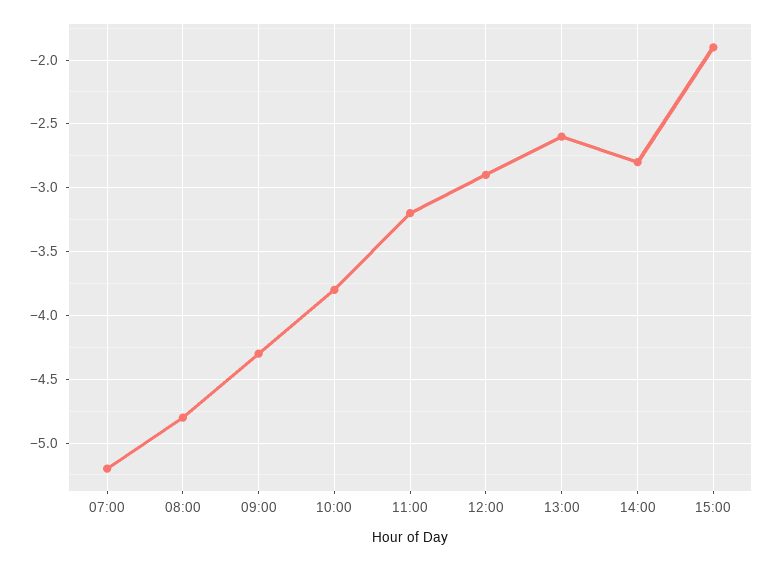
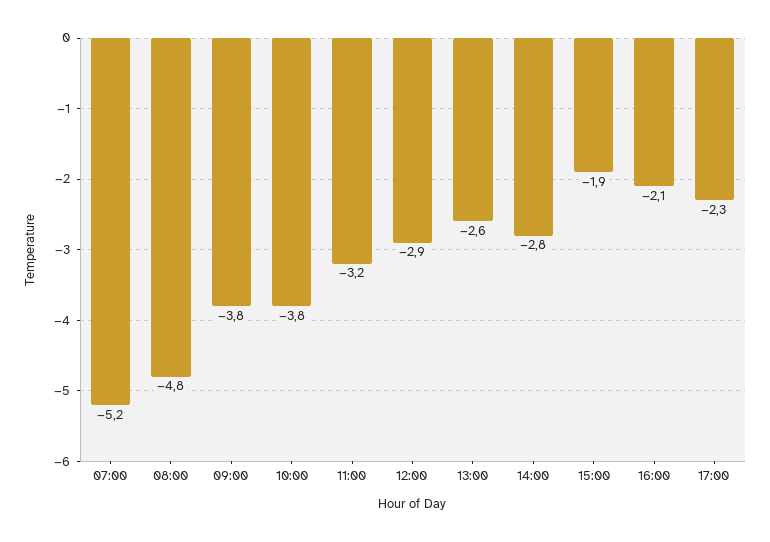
09:00: -4.3 -> -3.8
16:00: none -> -2.1
17:00: none -> -2.3

